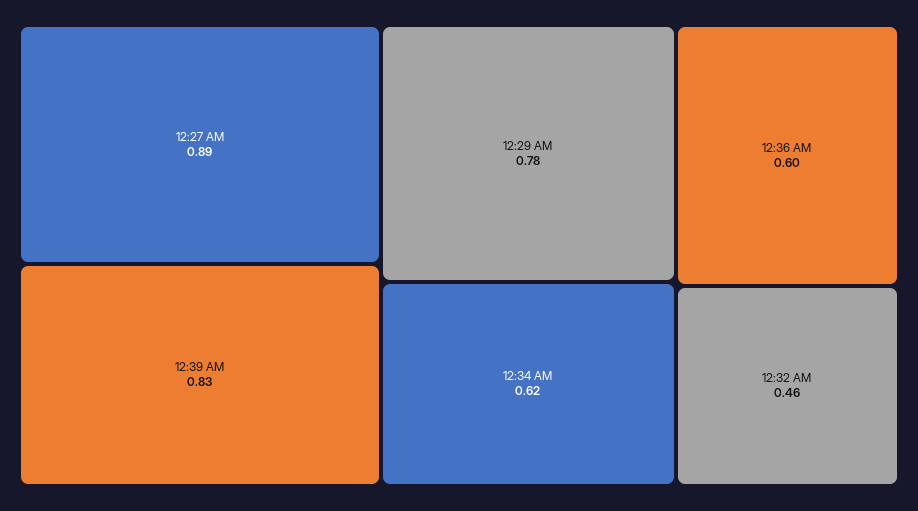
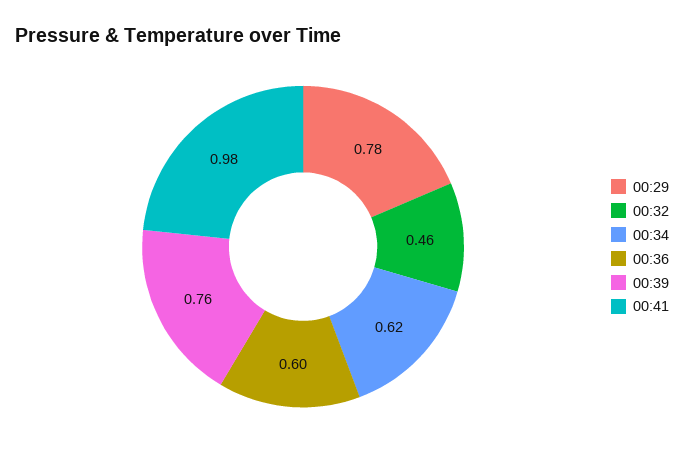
12:27 AM: 0.89 -> none
12:39 AM: 0.83 -> 0.76
00:41: none -> 0.98

